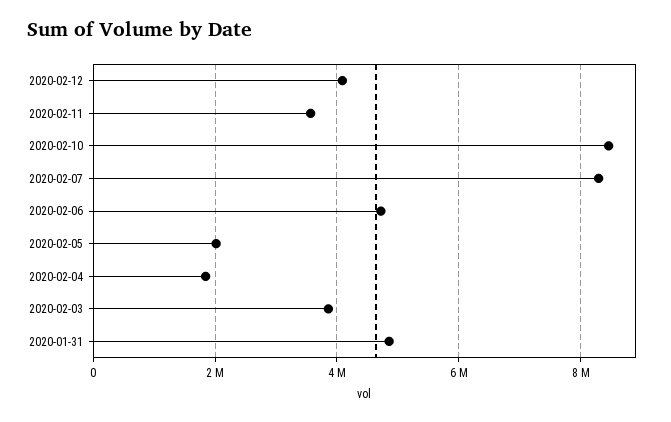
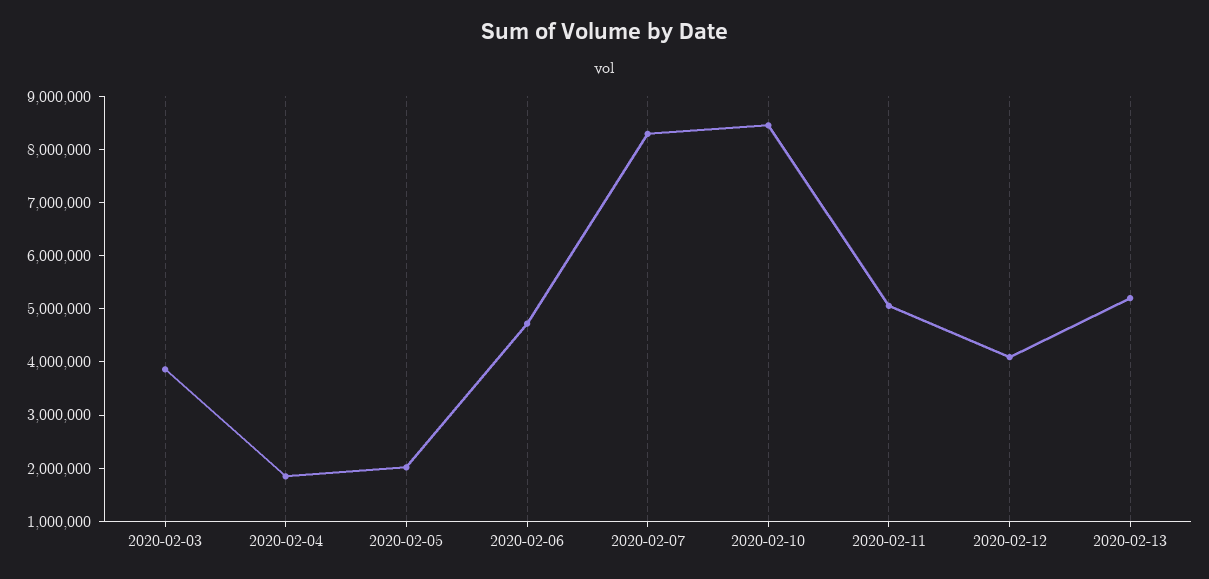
2020-02-11: 3600000 -> 5000000
2020-01-31: 4800000 -> none
2020-02-13: none -> 5200000

